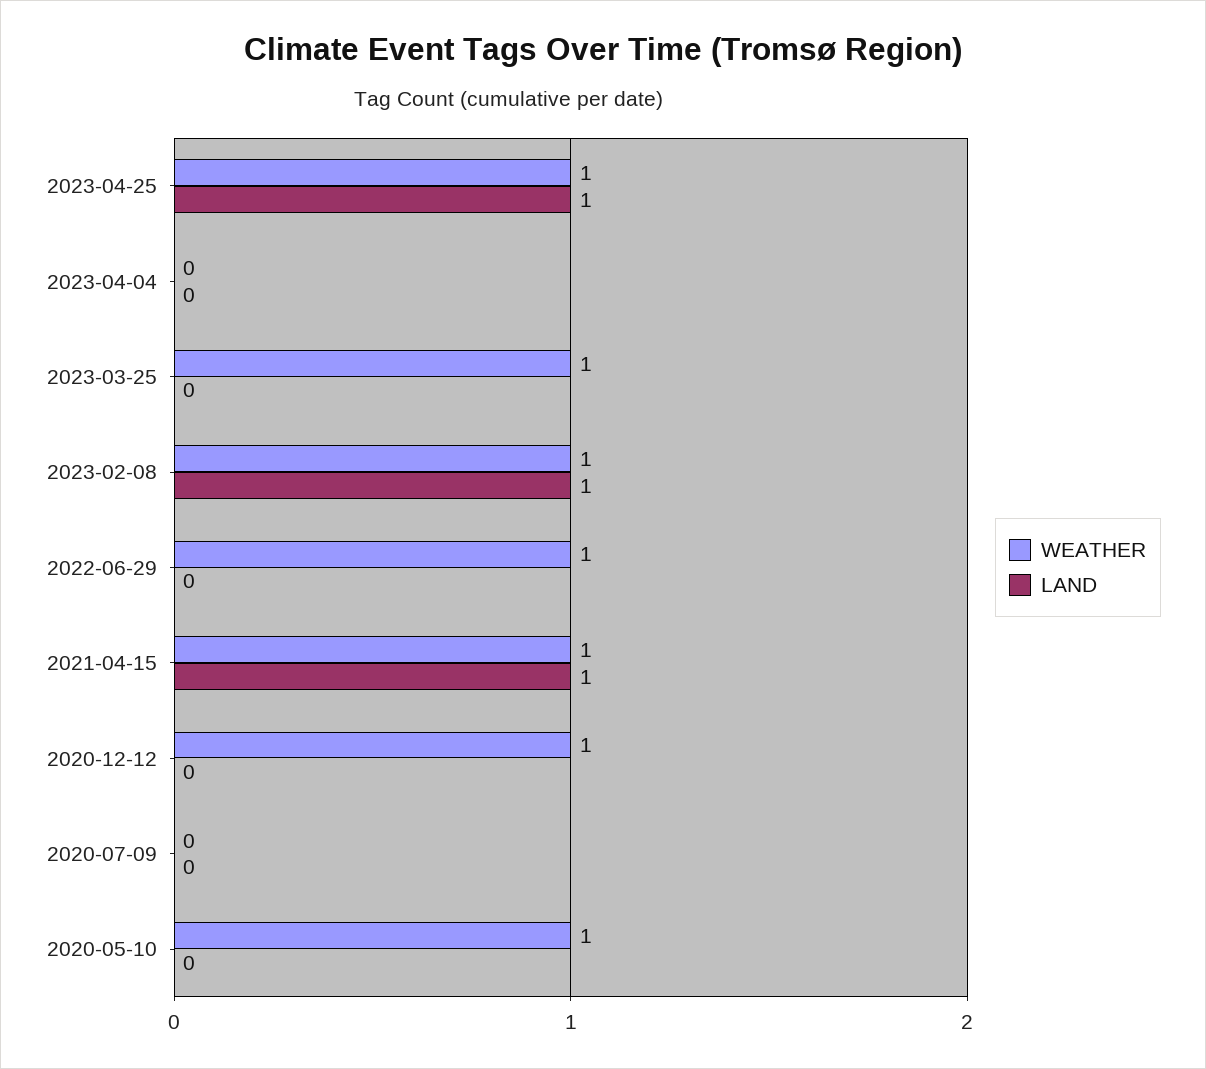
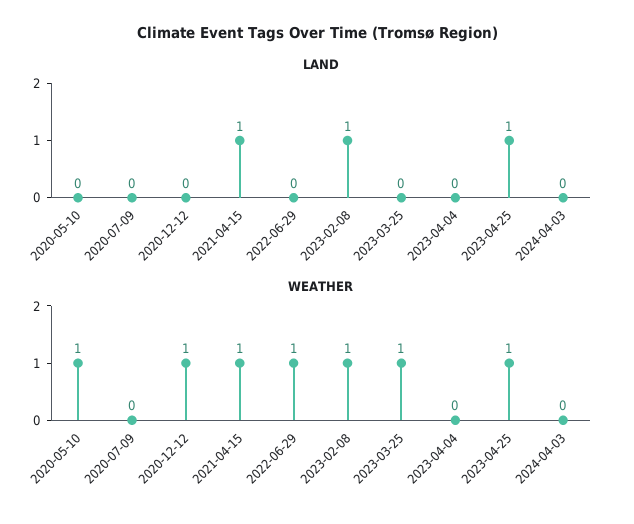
LAND, 2024-04-03: none -> 0
WEATHER, 2024-04-03: none -> 0

